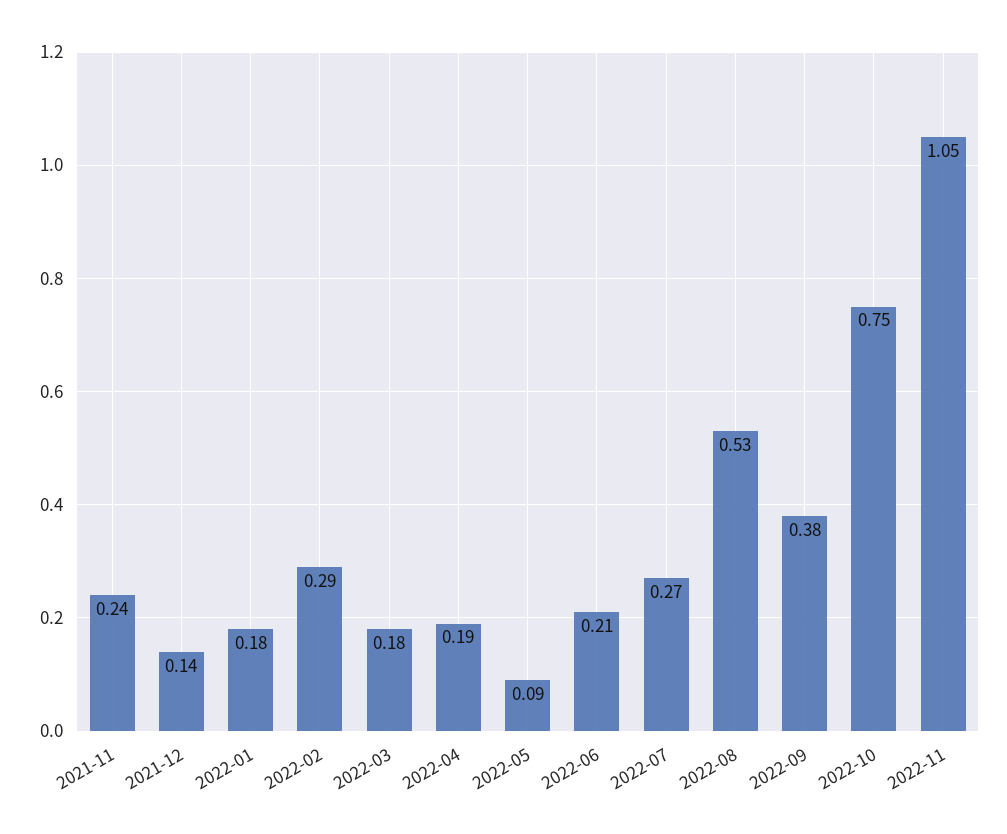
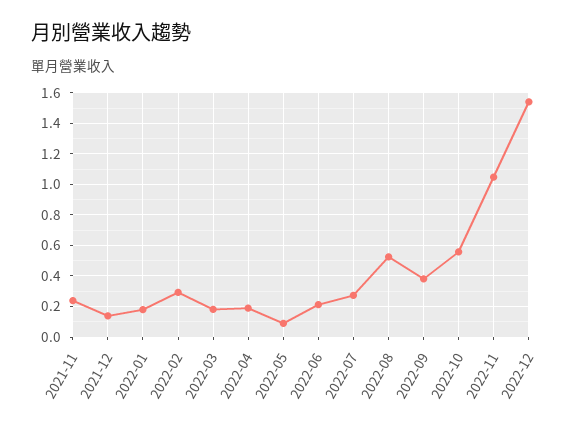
2022-10: 0.75 -> 0.55
2022-12: none -> 1.55

